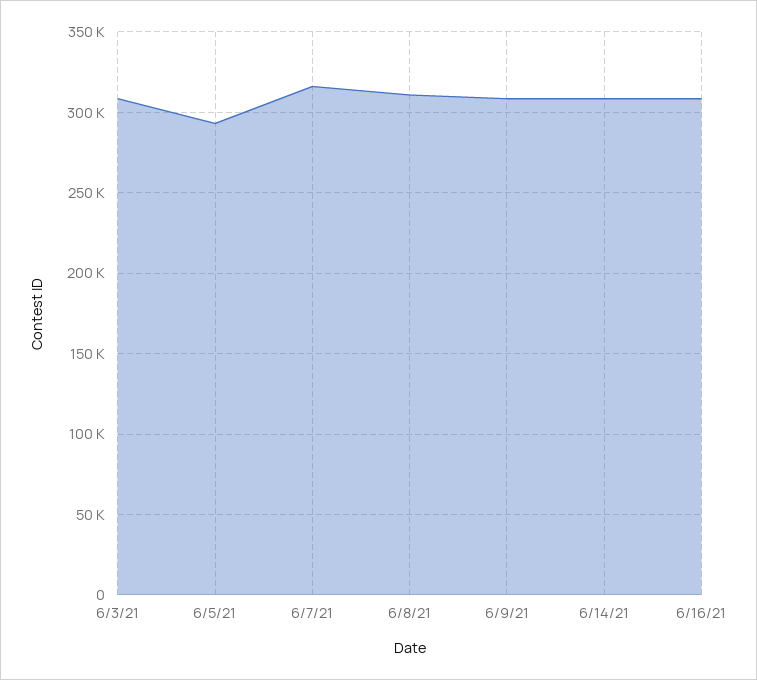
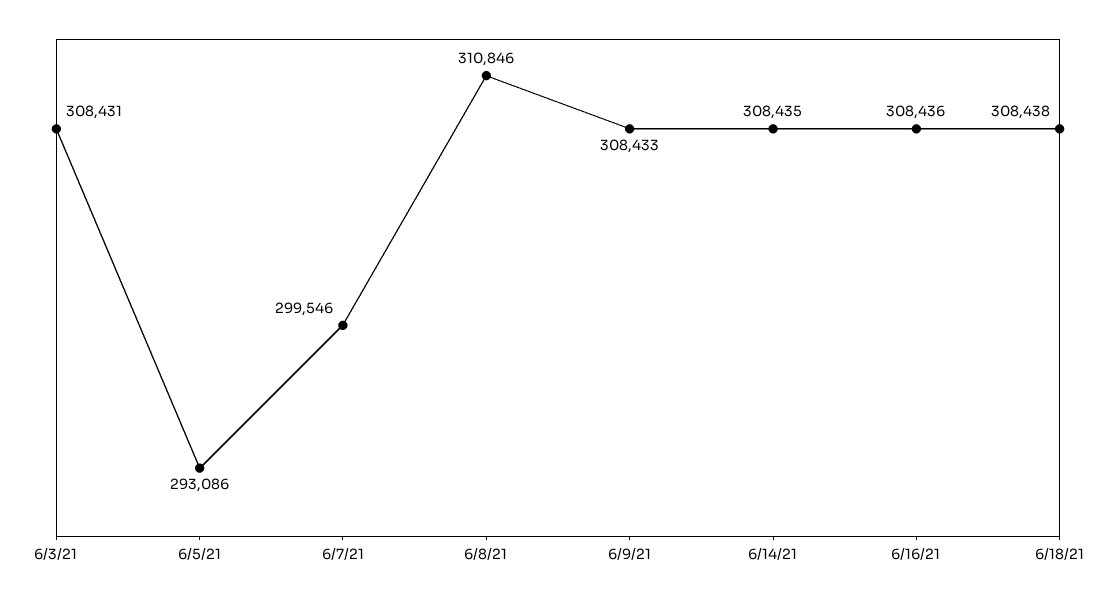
6/7/21: 315000 -> 299546
6/18/21: none -> 308438

